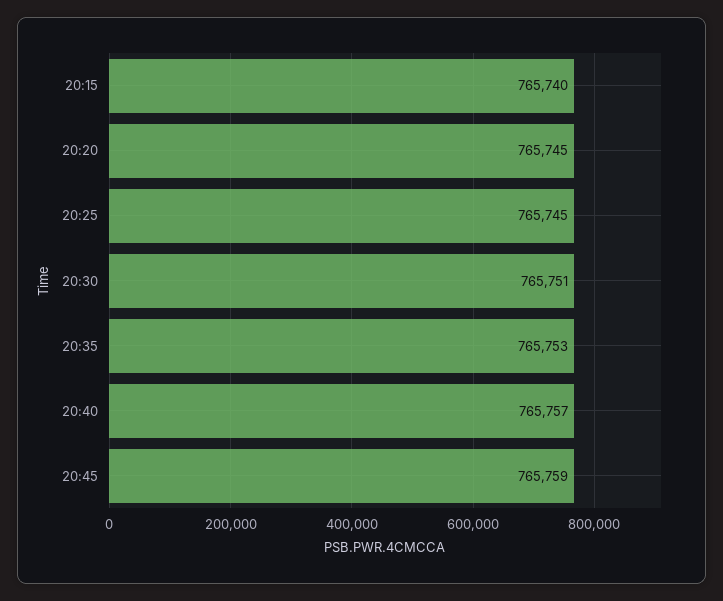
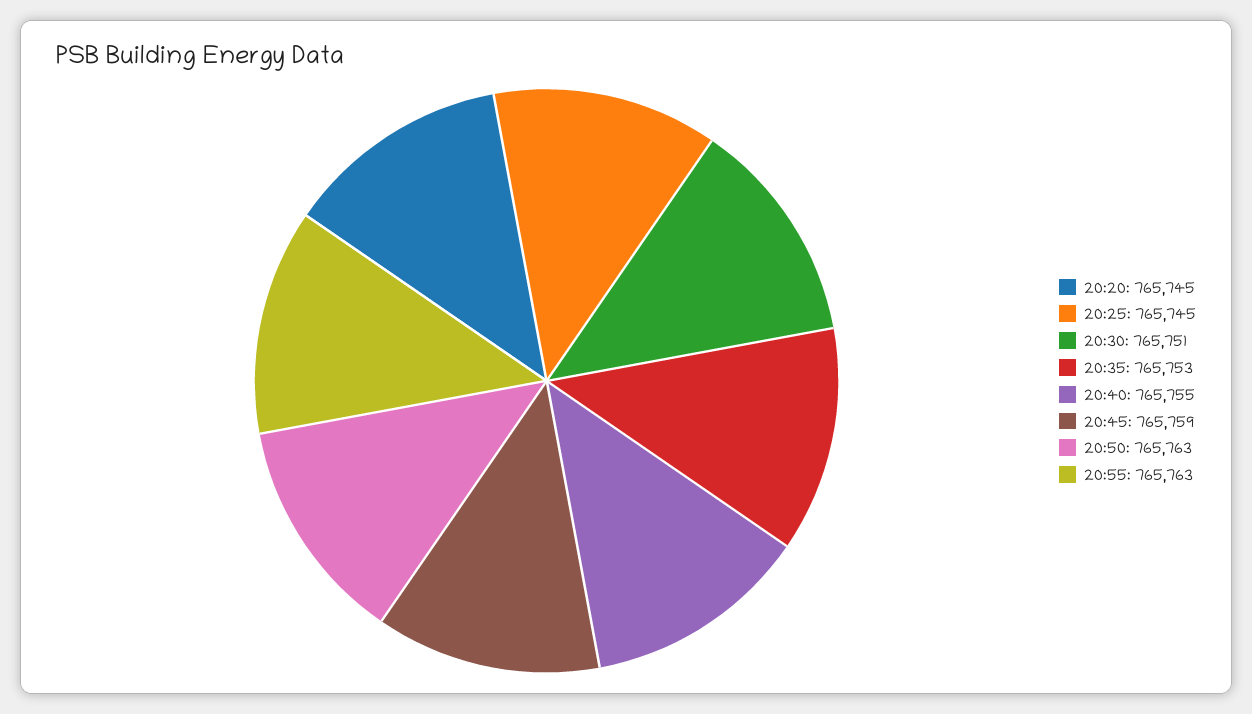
20:15: 765740 -> none
20:40: 765757 -> 765755
20:50: none -> 765763
20:55: none -> 765763

